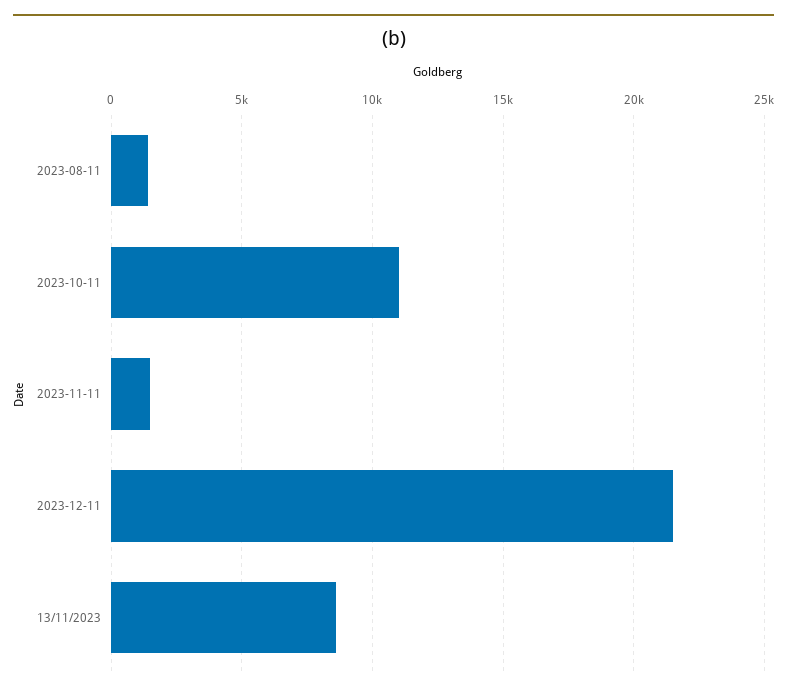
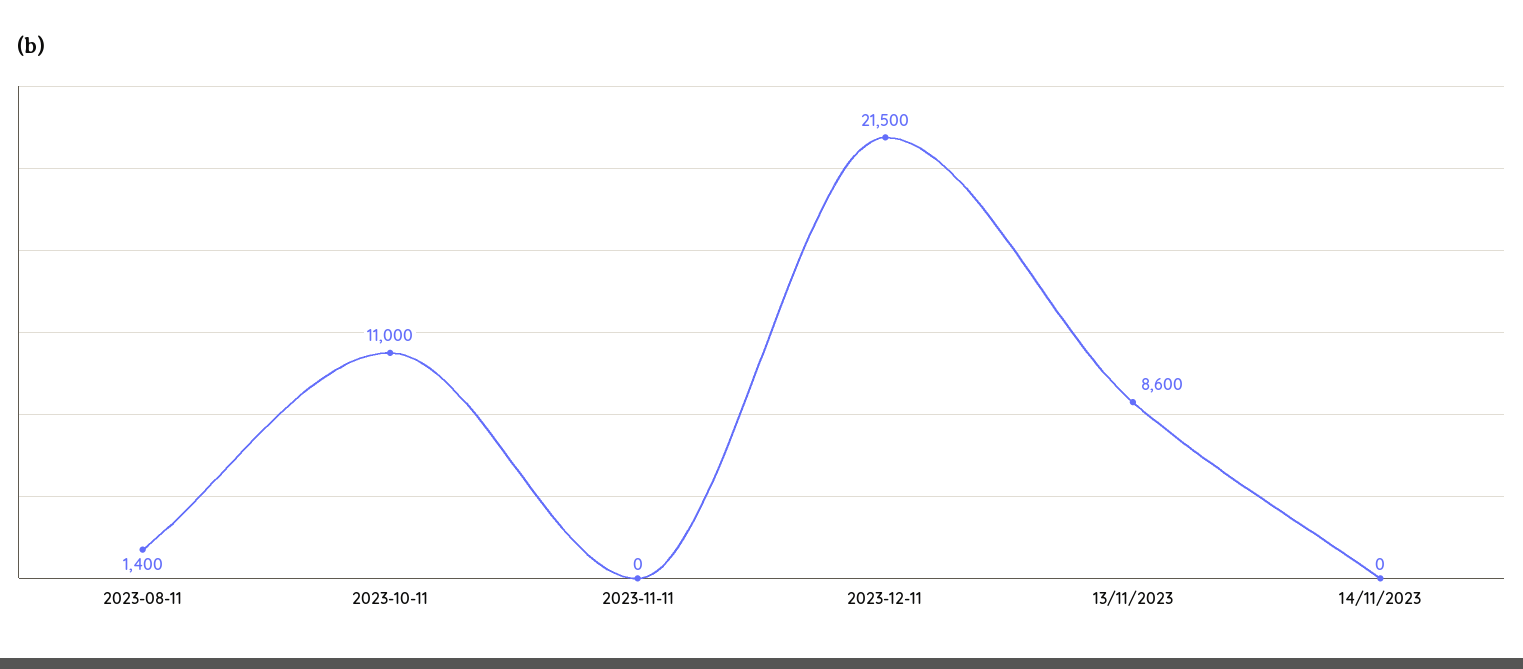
2023-11-11: 1500 -> 0
14/11/2023: none -> 0

